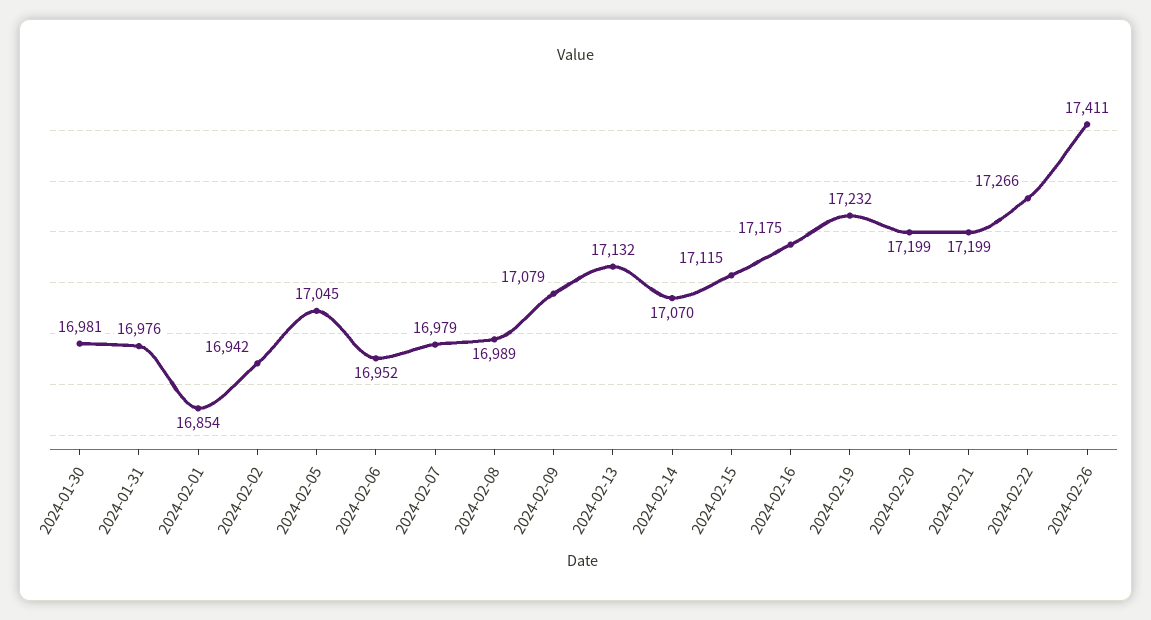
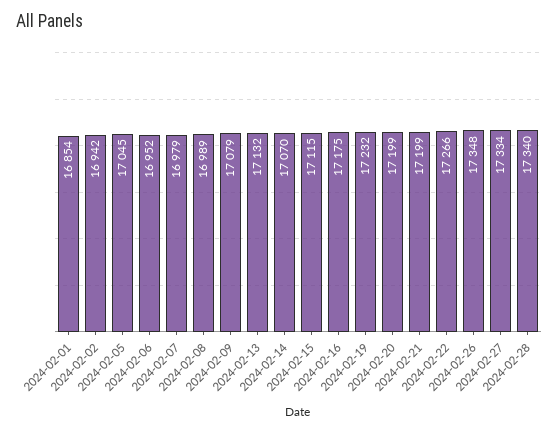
2024-01-30: 16981 -> none
2024-01-31: 16976 -> none
2024-02-26: 17411 -> 17348
2024-02-27: none -> 17334
2024-02-28: none -> 17340

